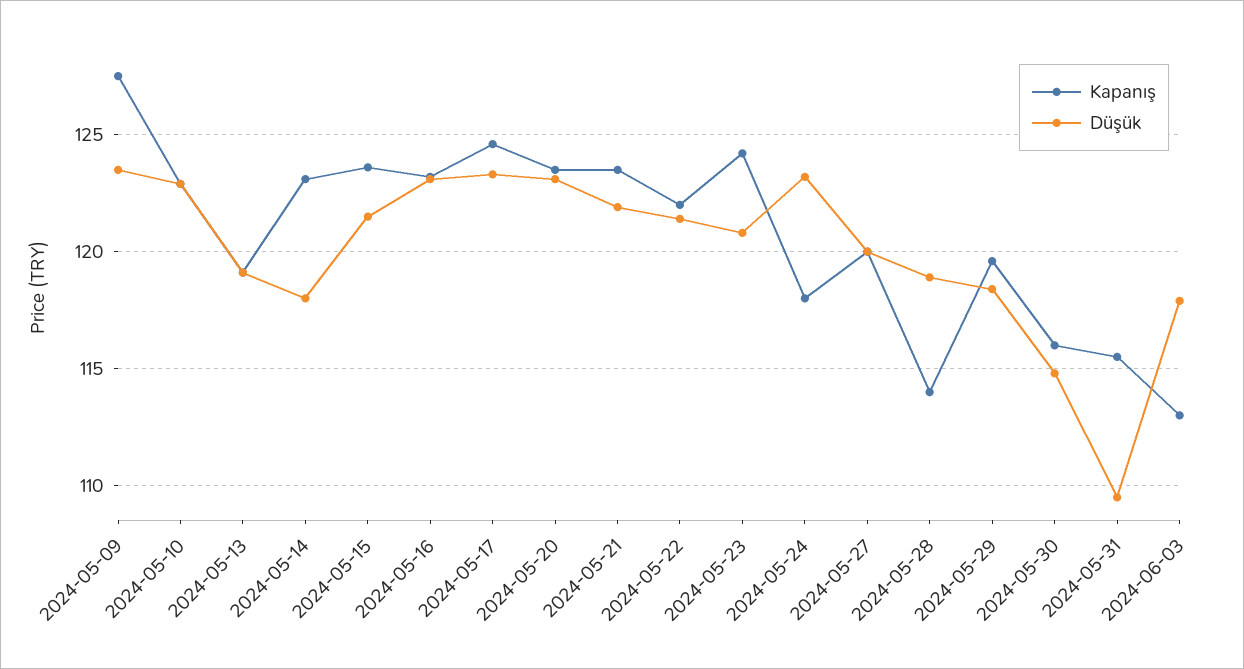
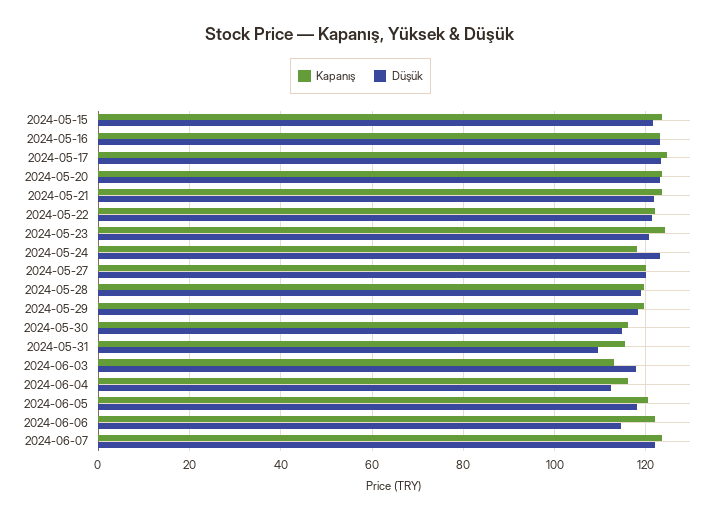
Kapanış, 2024-05-09: 127.5 -> none
Düşük, 2024-05-09: 123.5 -> none
Kapanış, 2024-05-10: 123 -> none
Düşük, 2024-05-10: 123 -> none
Kapanış, 2024-05-13: 119 -> none
Düşük, 2024-05-13: 119 -> none
Kapanış, 2024-05-14: 123 -> none
Düşük, 2024-05-14: 118 -> none
Kapanış, 2024-05-28: 114 -> 120
Kapanış, 2024-06-04: none -> 116
Düşük, 2024-06-04: none -> 112
Kapanış, 2024-06-05: none -> 120
Düşük, 2024-06-05: none -> 118
Kapanış, 2024-06-06: none -> 122
Düşük, 2024-06-06: none -> 114
Kapanış, 2024-06-07: none -> 124
Düşük, 2024-06-07: none -> 122

